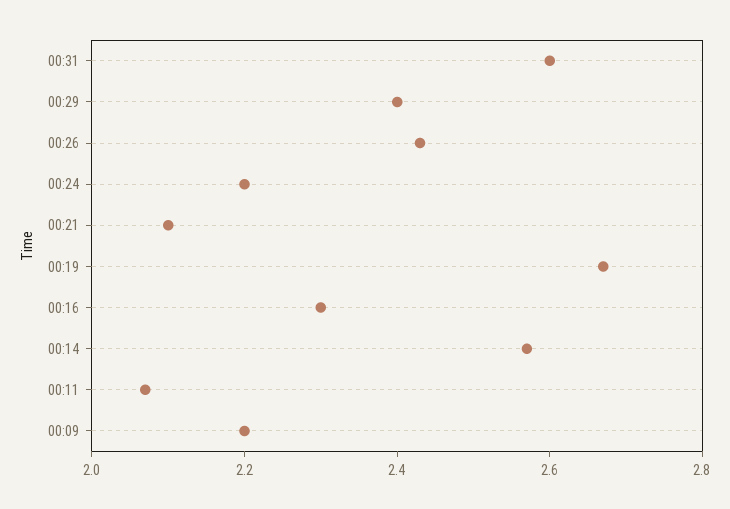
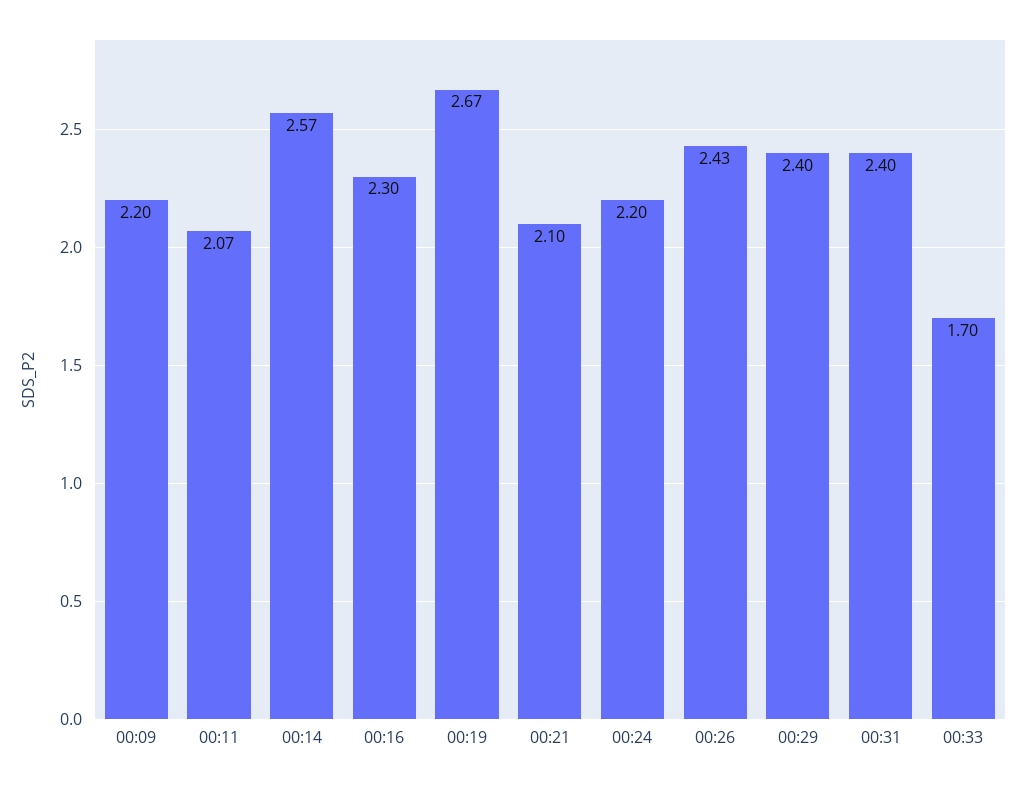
00:31: 2.6 -> 2.4
00:33: none -> 1.7

